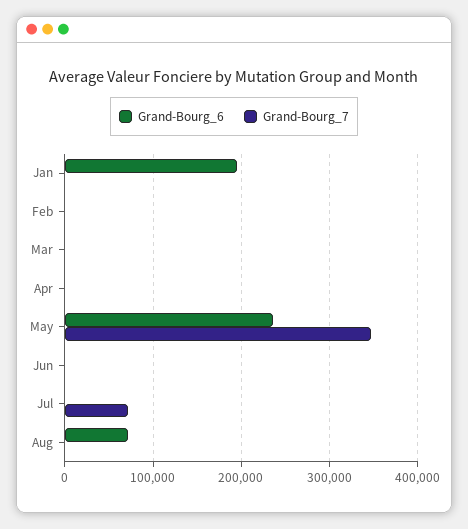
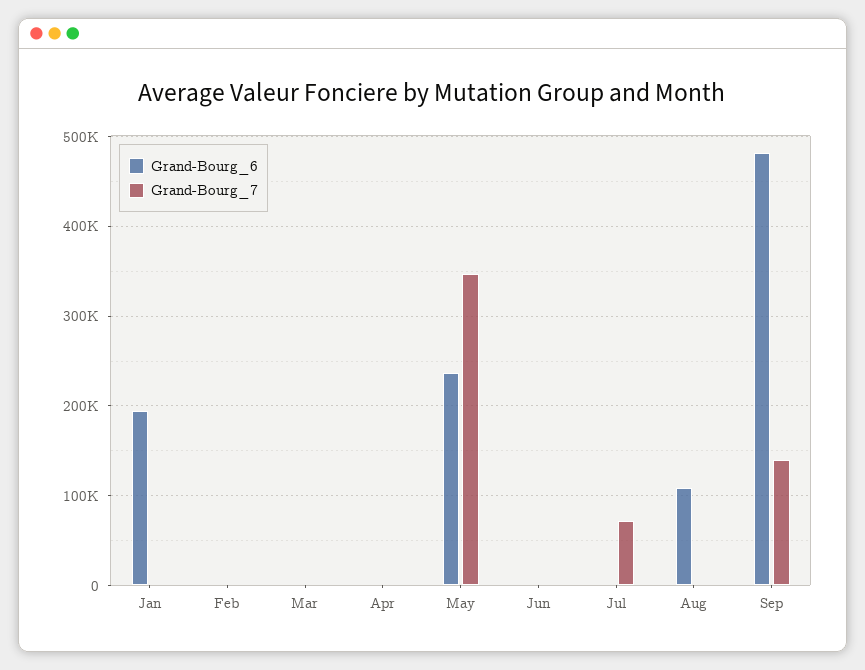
Grand-Bourg_6, Aug: 70000 -> 110000
Grand-Bourg_6, Sep: none -> 480000
Grand-Bourg_7, Sep: none -> 140000

